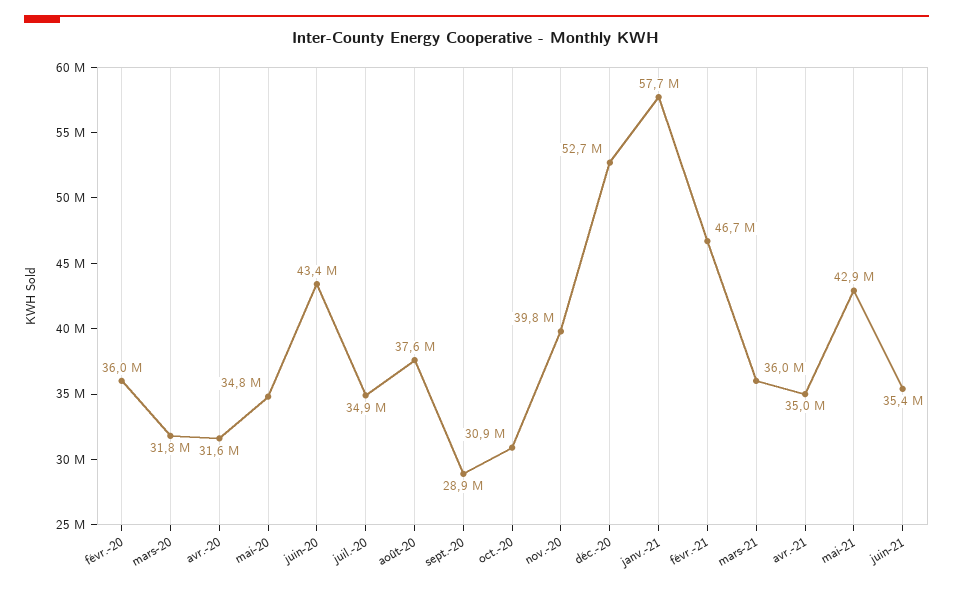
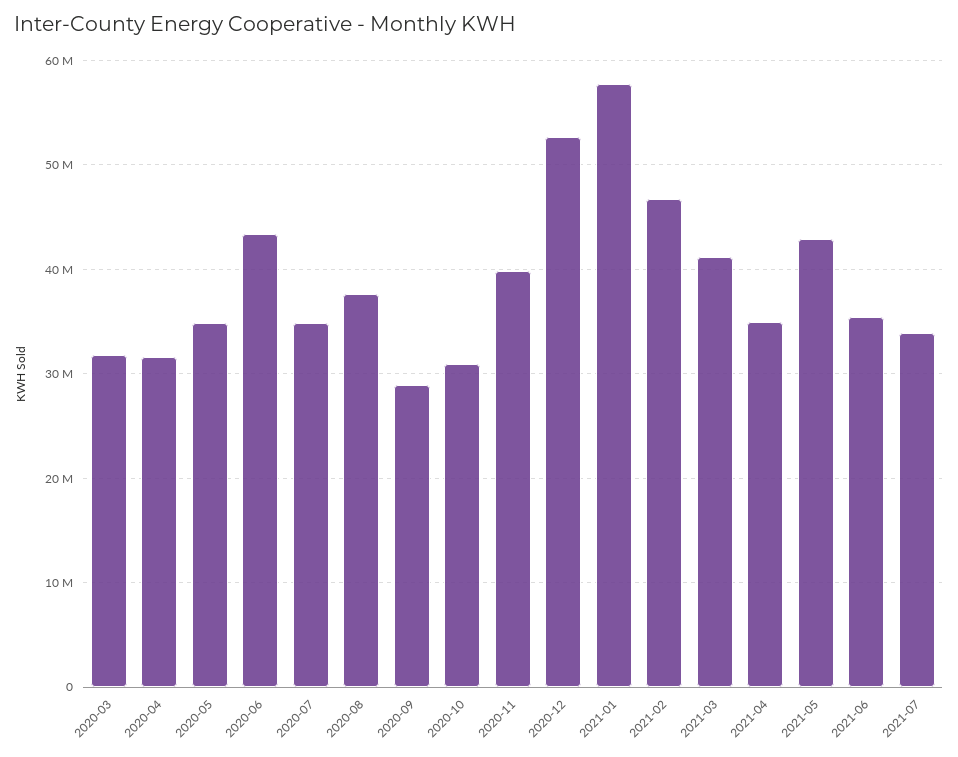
févr.-20: 36000000 -> none
mars-21: 36000000 -> 41000000
2021-07: none -> 34000000

